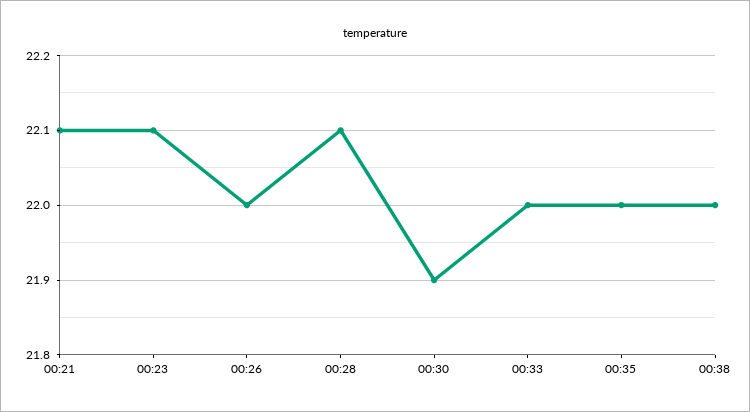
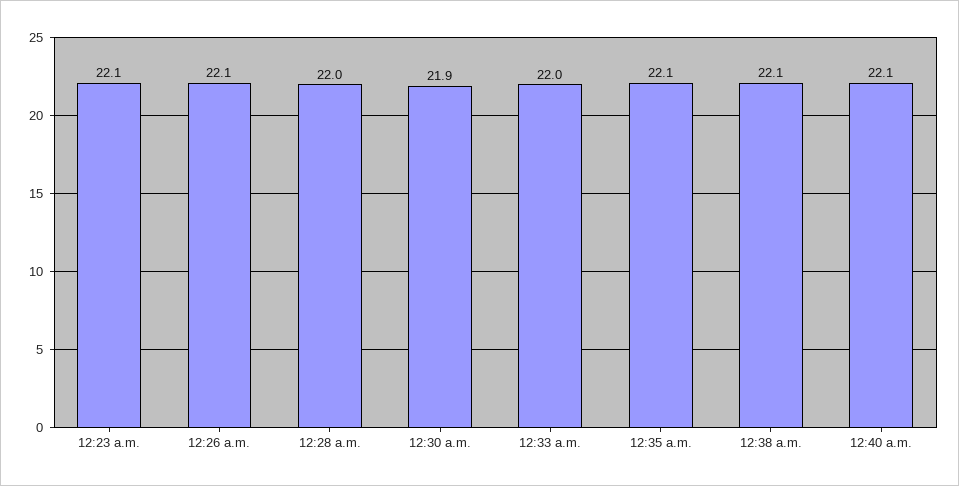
00:21: 22.1 -> none
00:26: 22 -> 22.1
00:28: 22.1 -> 22
00:35: 22 -> 22.1
00:38: 22 -> 22.1
12:40 a.m.: none -> 22.1

